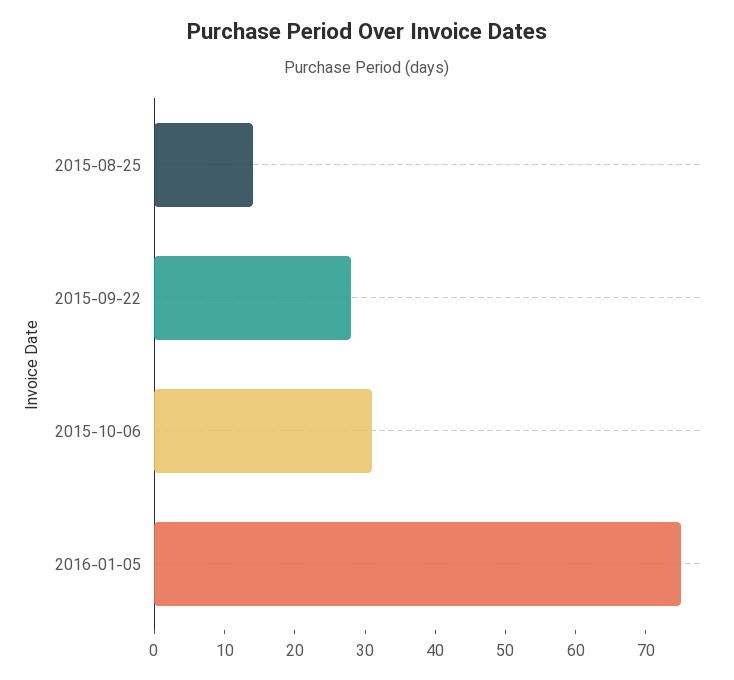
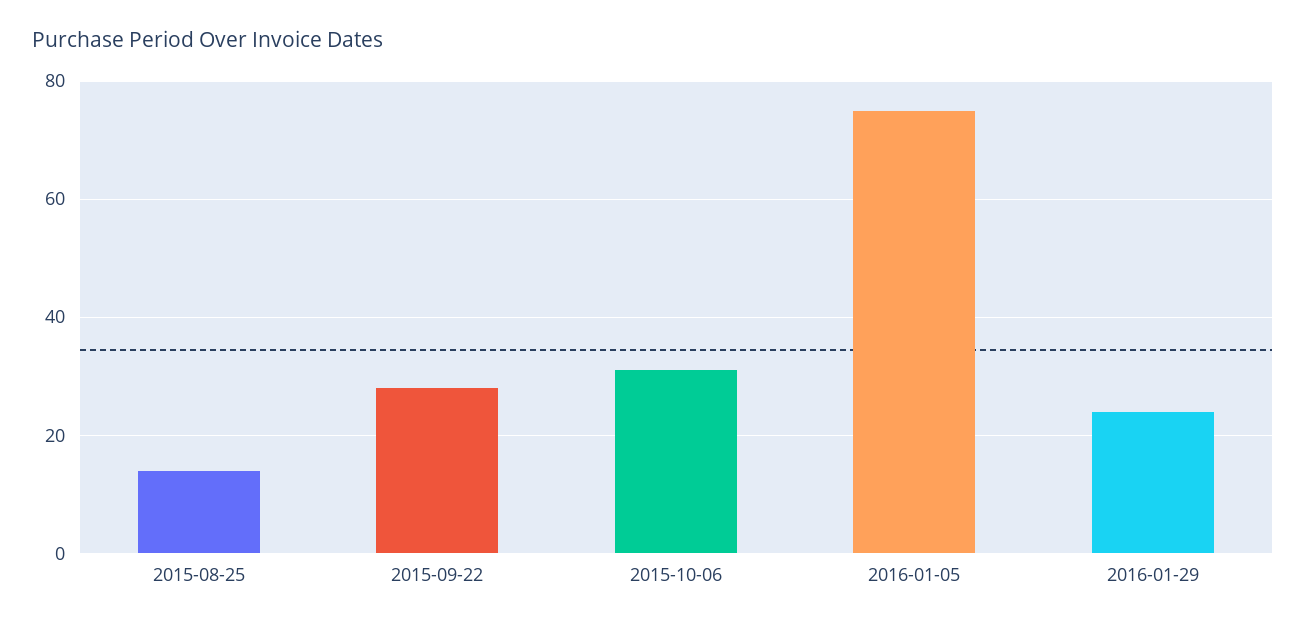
2016-01-29: none -> 25

